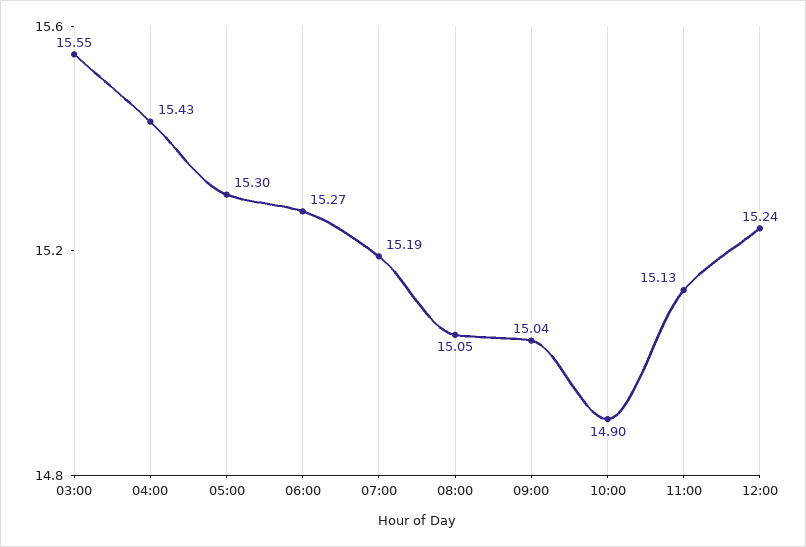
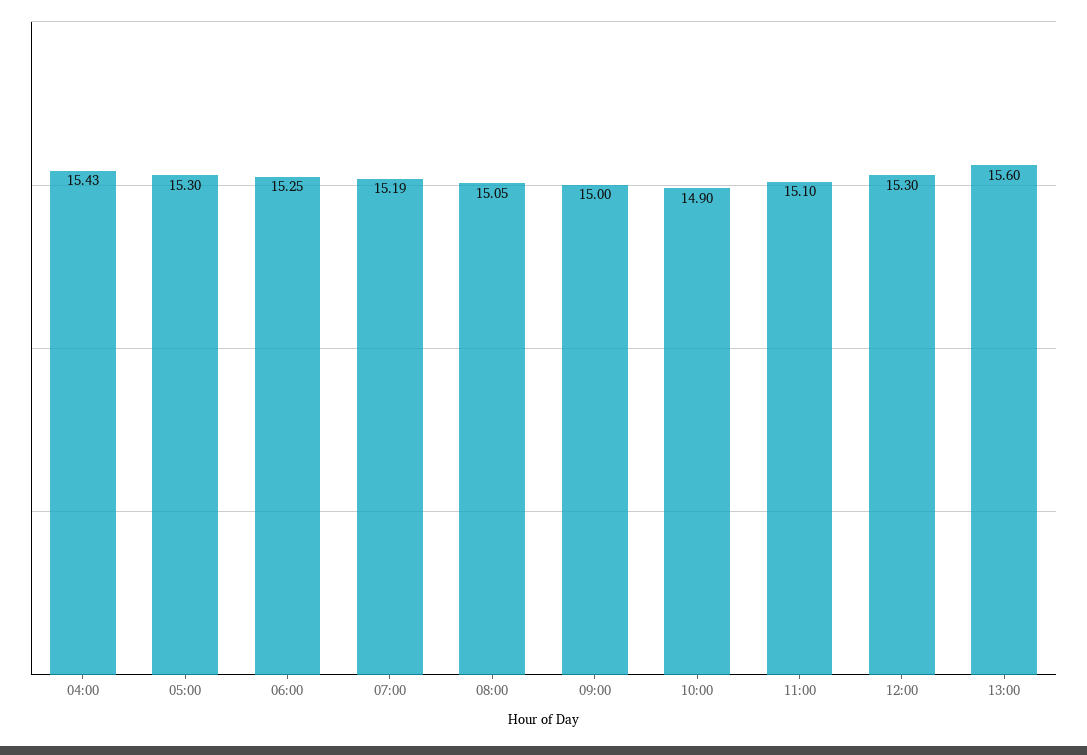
03:00: 15.55 -> none
06:00: 15.27 -> 15.25
09:00: 15.04 -> 15
11:00: 15.13 -> 15.1
12:00: 15.24 -> 15.3
13:00: none -> 15.6

